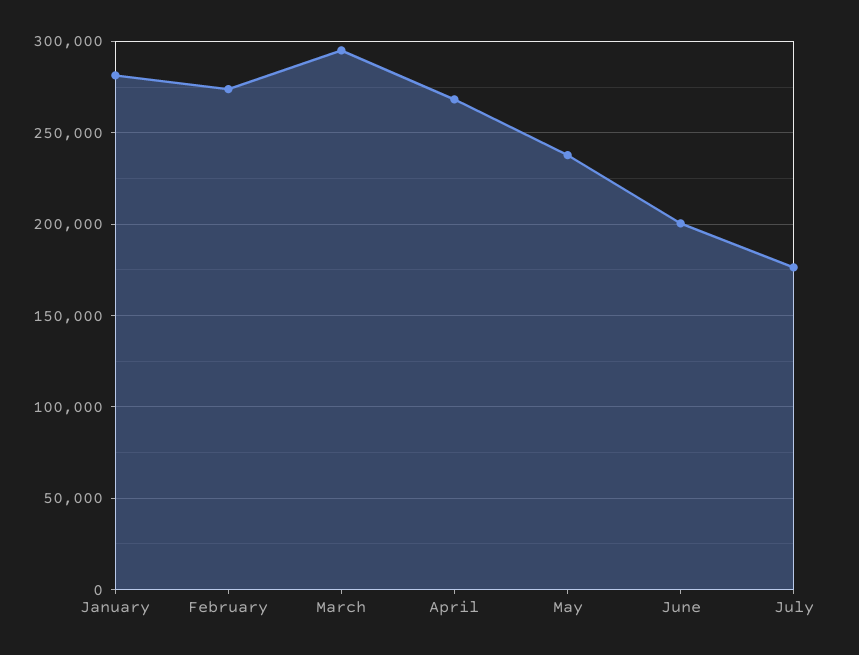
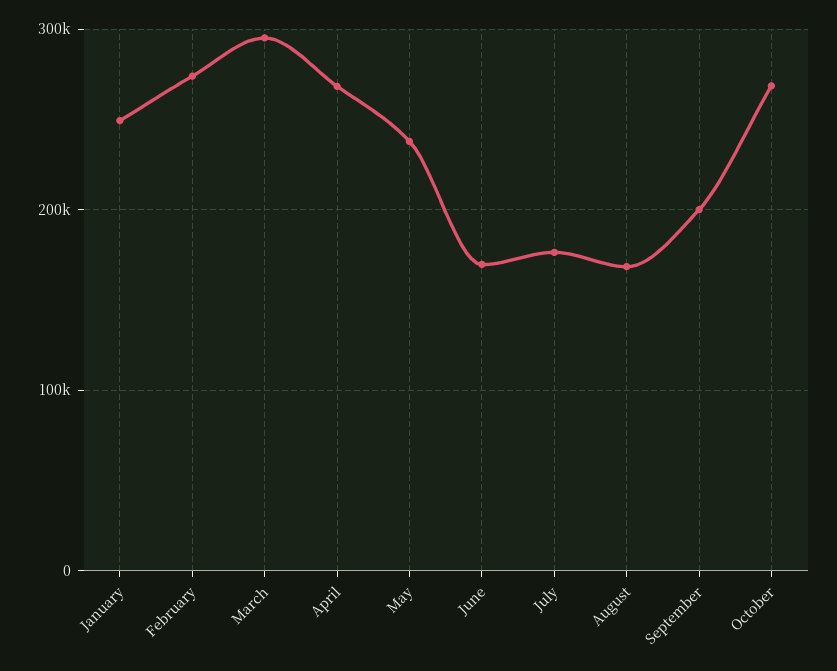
January: 280000 -> 250000
June: 200000 -> 170000
August: none -> 170000
September: none -> 200000
October: none -> 270000

